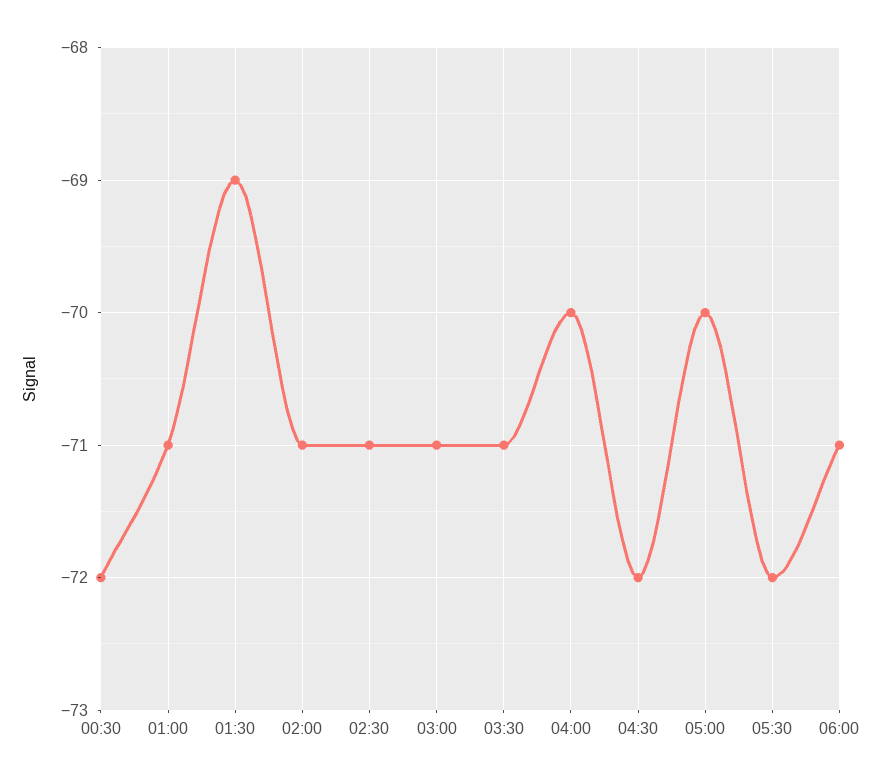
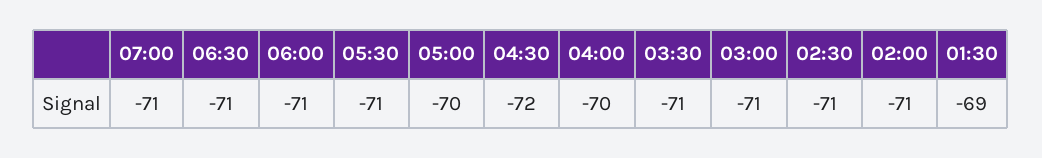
00:30: -72 -> none
01:00: -71 -> none
05:30: -72 -> -71
07:00: none -> -71
06:30: none -> -71

